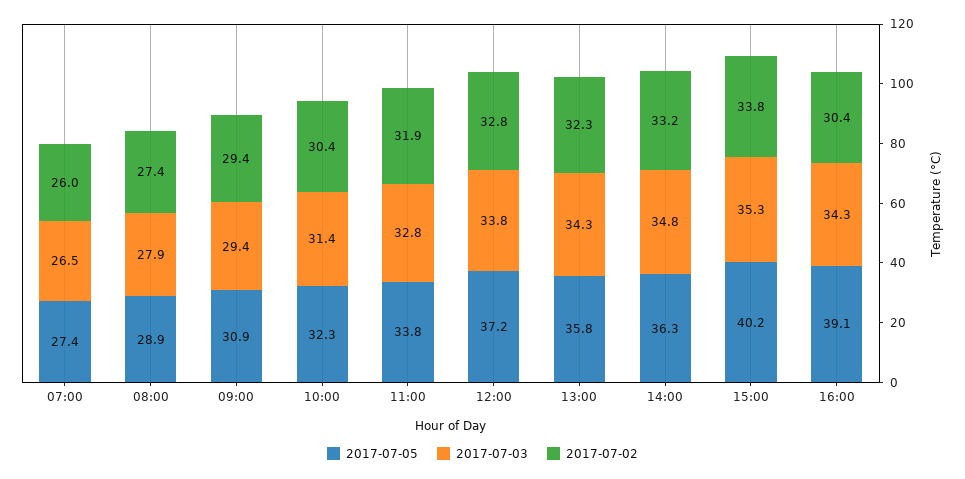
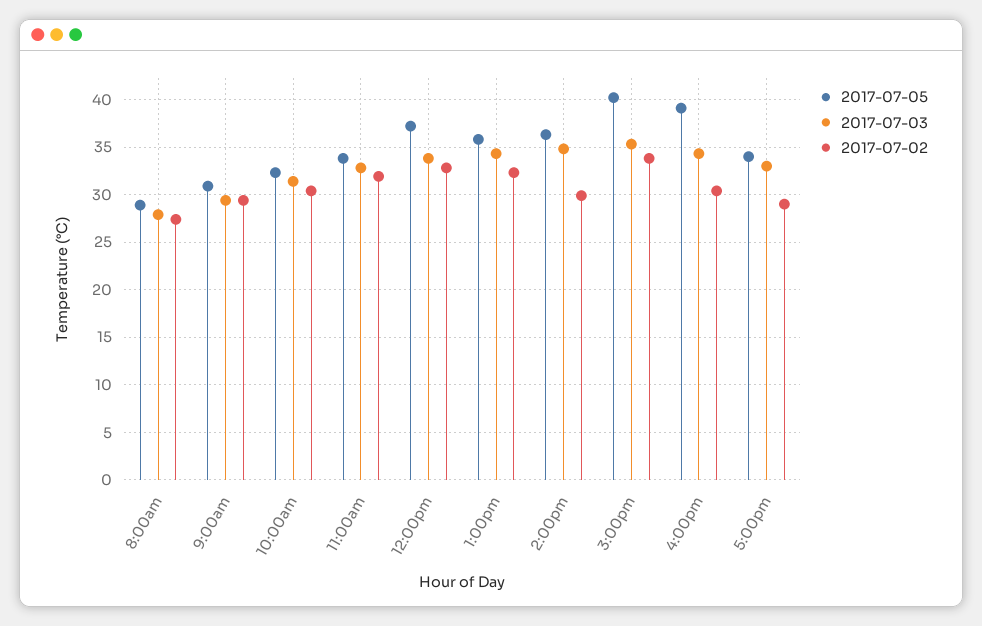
2017-07-05, 07:00: 27.4 -> none
2017-07-03, 07:00: 26.5 -> none
2017-07-02, 07:00: 26 -> none
2017-07-02, 14:00: 33.2 -> 30
2017-07-05, 5:00pm: none -> 34
2017-07-03, 5:00pm: none -> 33
2017-07-02, 5:00pm: none -> 29

